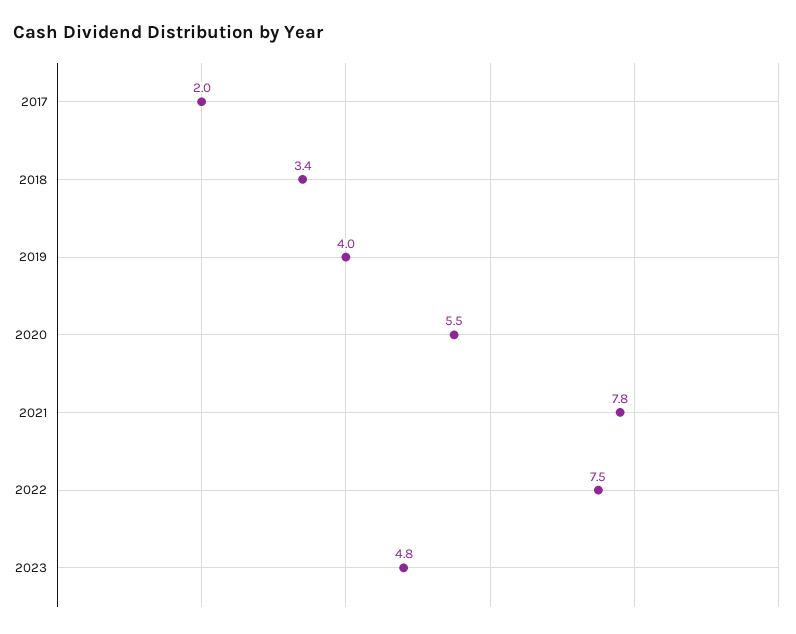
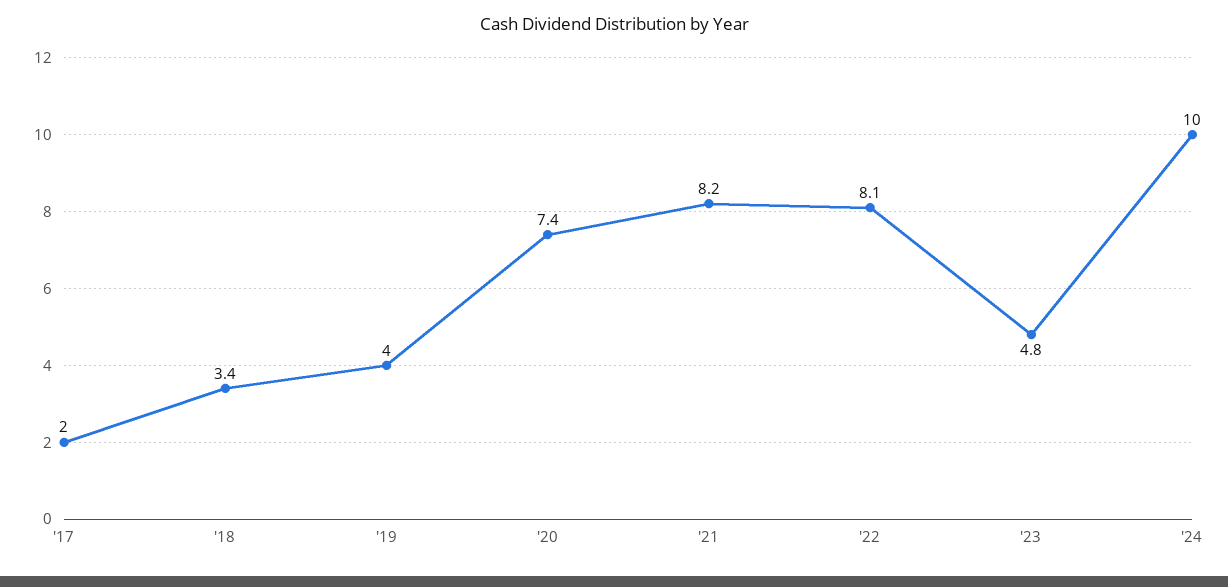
2020: 5.5 -> 7.4
2021: 7.8 -> 8.2
2022: 7.5 -> 8.1
'24: none -> 10

